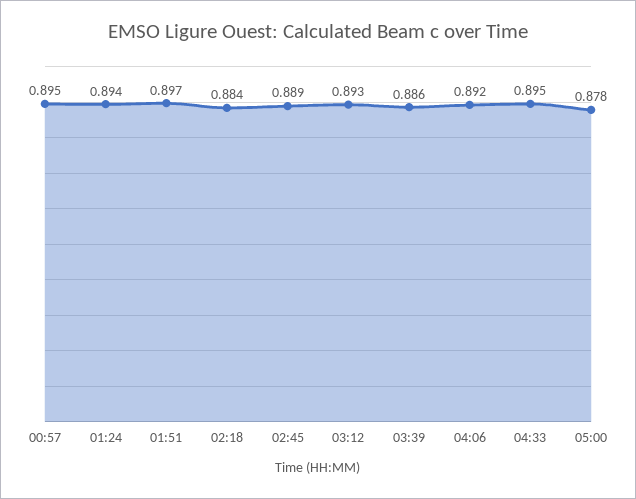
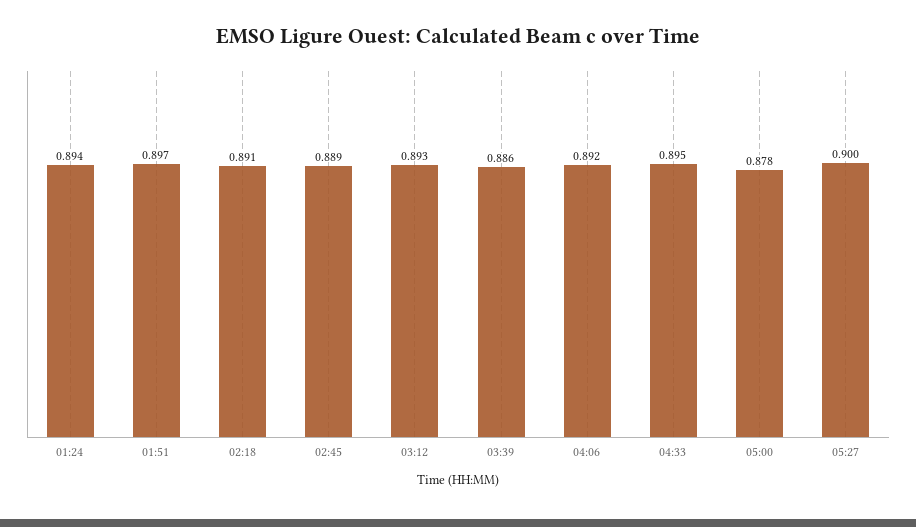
00:57: 0.895 -> none
02:18: 0.884 -> 0.891
05:27: none -> 0.9

